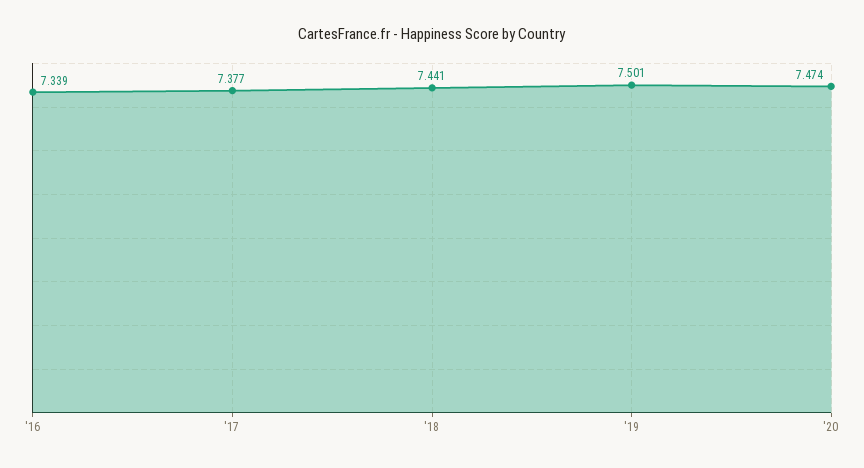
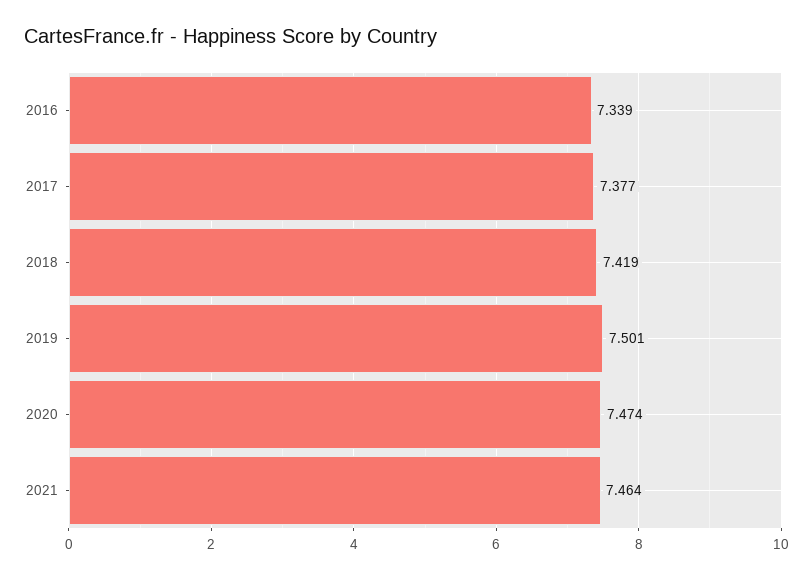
'18: 7.441 -> 7.419
2021: none -> 7.464

